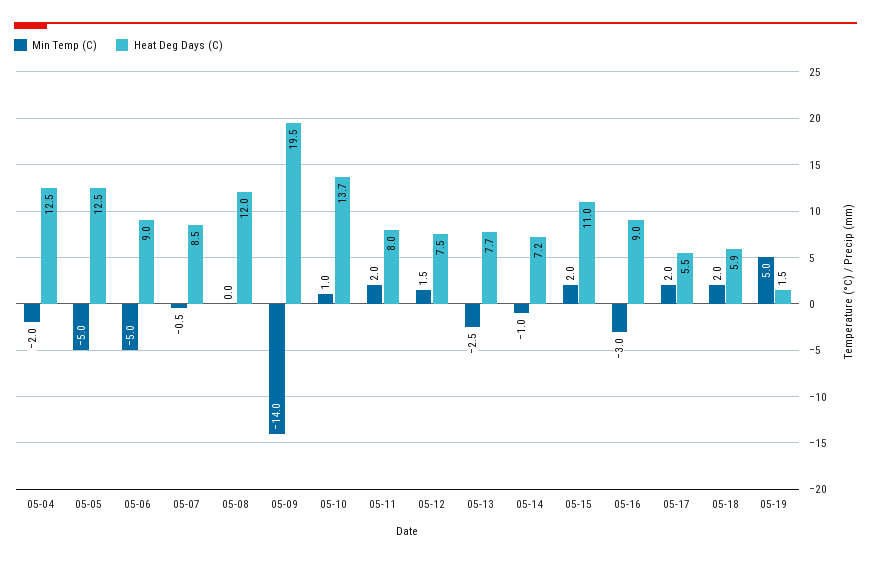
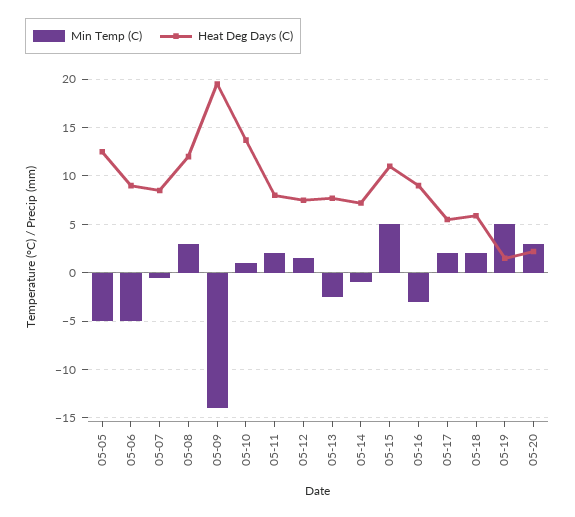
Min Temp (C), 05-04: -2 -> none
Heat Deg Days (C), 05-04: 12.5 -> none
Min Temp (C), 05-08: 0 -> 3
Min Temp (C), 05-15: 2 -> 5
Min Temp (C), 05-20: none -> 3
Heat Deg Days (C), 05-20: none -> 2

